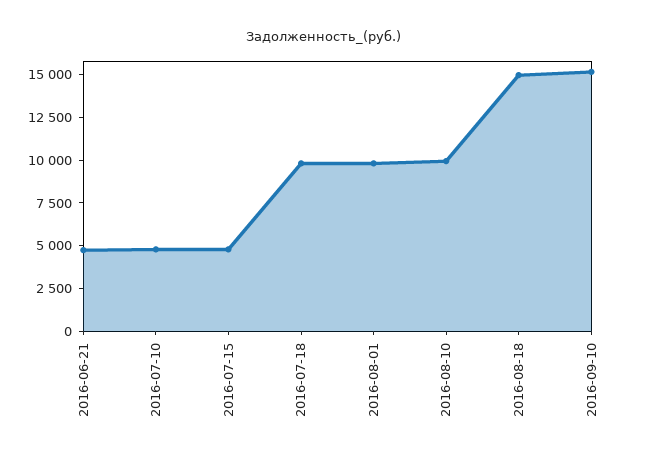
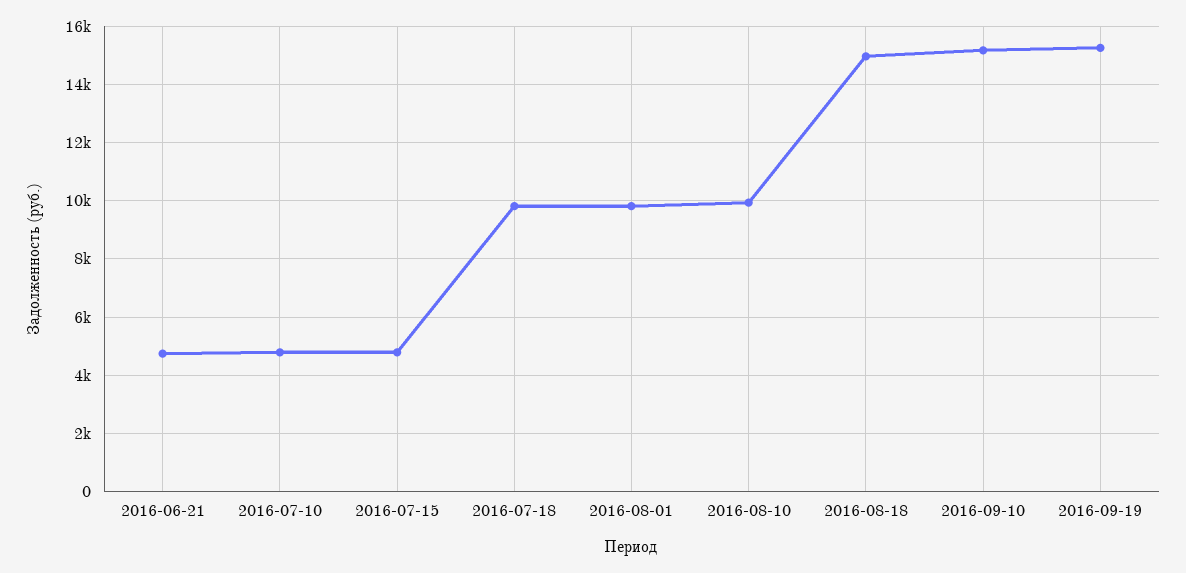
2016-09-19: none -> 15250

